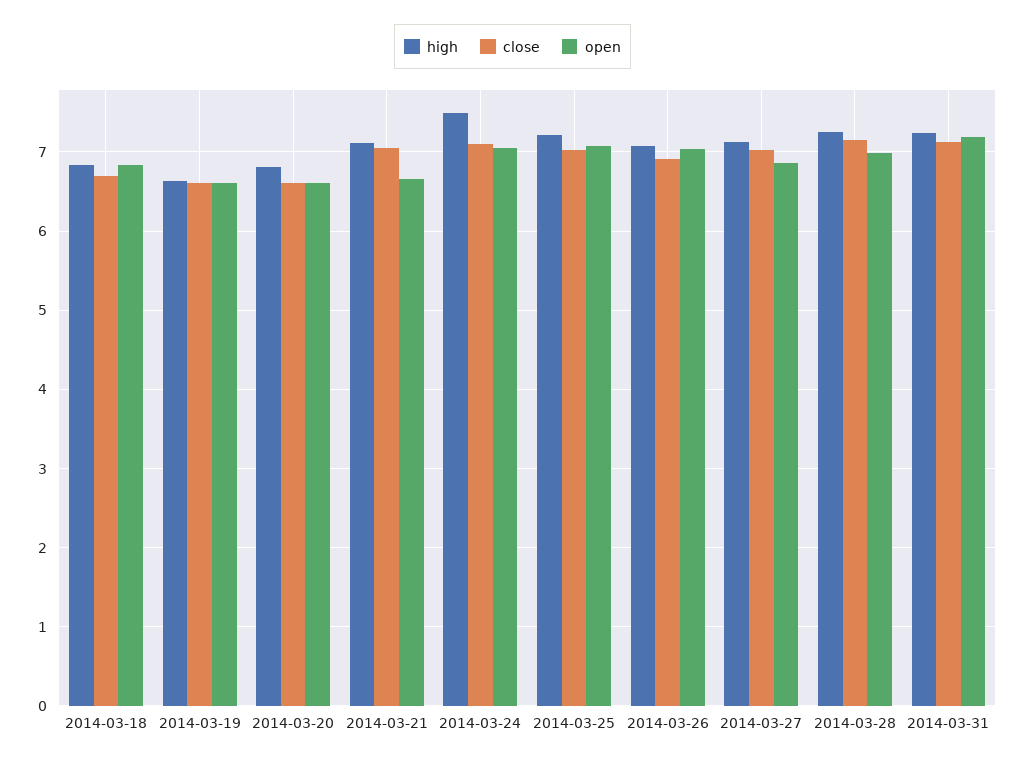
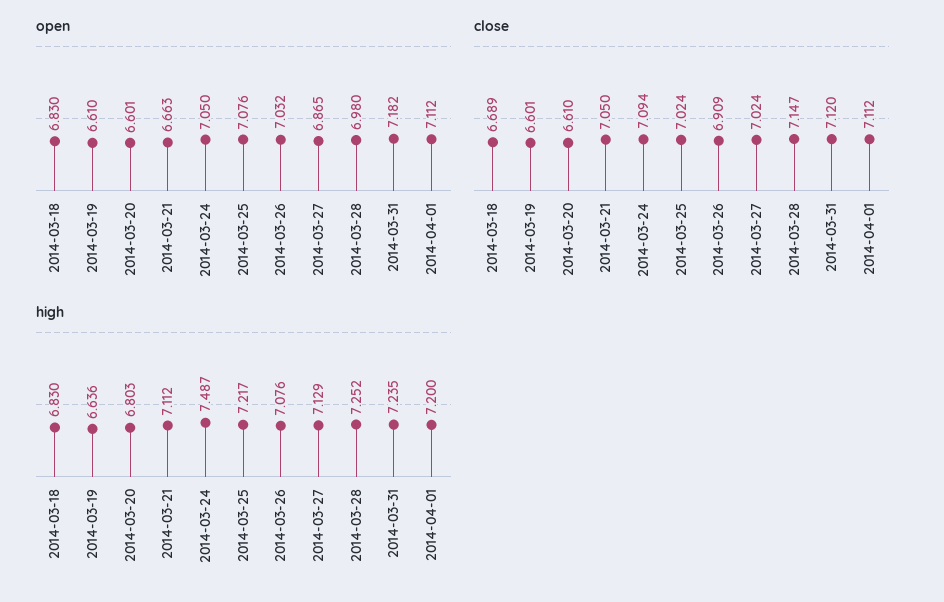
open, 2014-04-01: none -> 7.112
close, 2014-04-01: none -> 7.112
high, 2014-04-01: none -> 7.2

